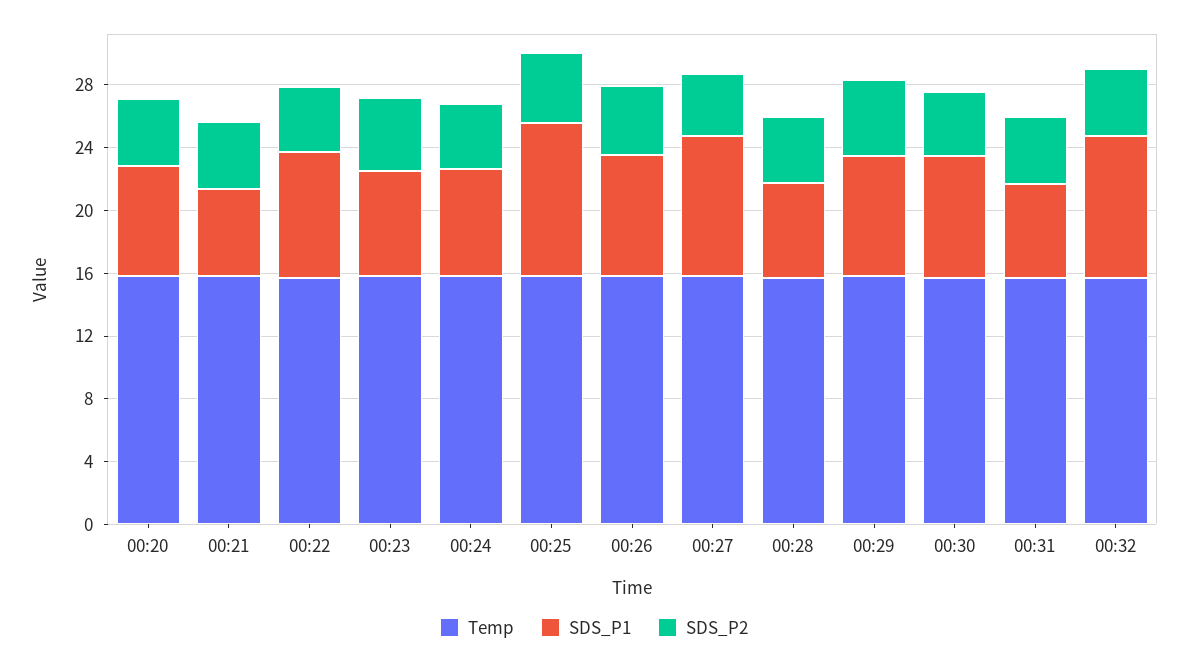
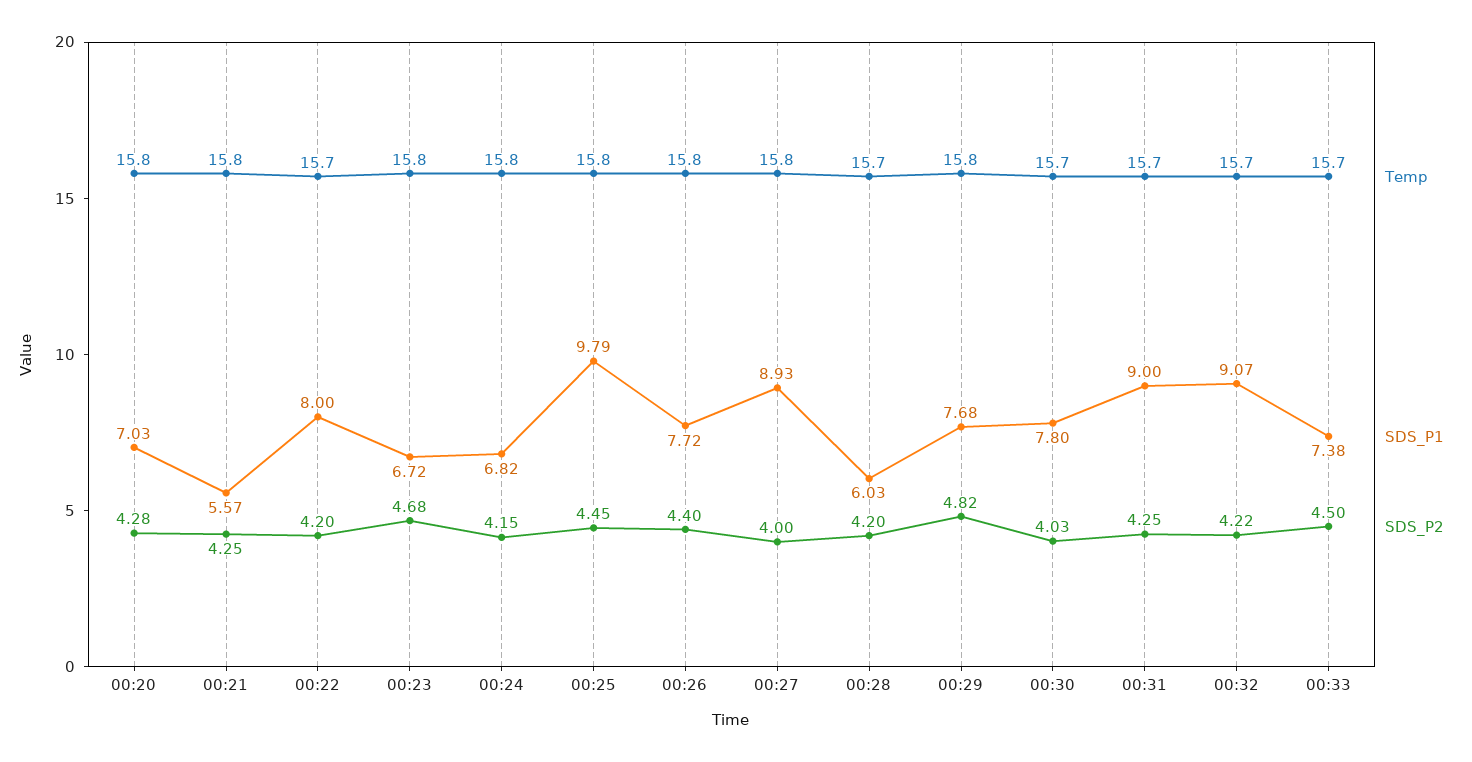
SDS_P1, 00:31: 6 -> 9
Temp, 00:33: none -> 15.7
SDS_P1, 00:33: none -> 7.38
SDS_P2, 00:33: none -> 4.5

